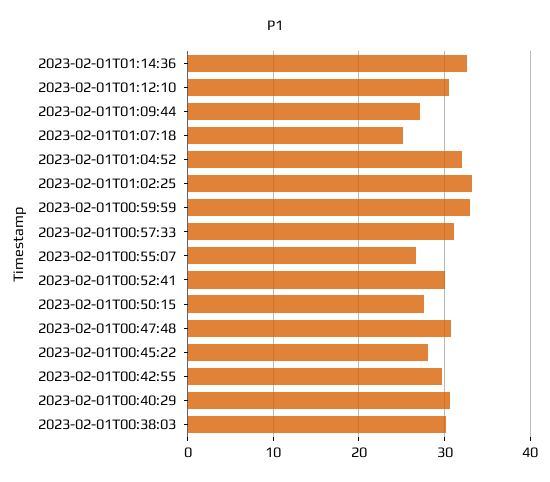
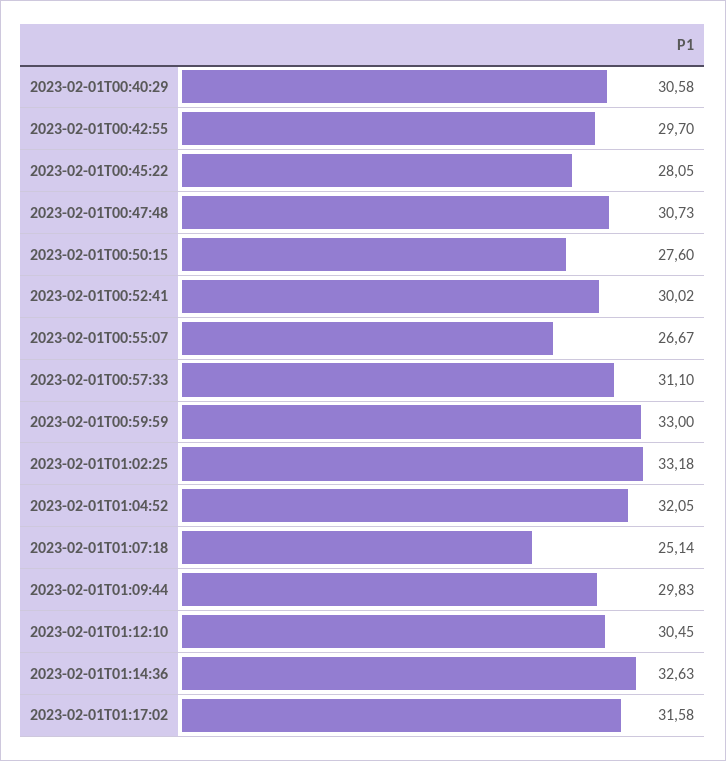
2023-02-01T01:09:44: 27 -> 29.83
2023-02-01T00:38:03: 30 -> none
2023-02-01T01:17:02: none -> 31.58

